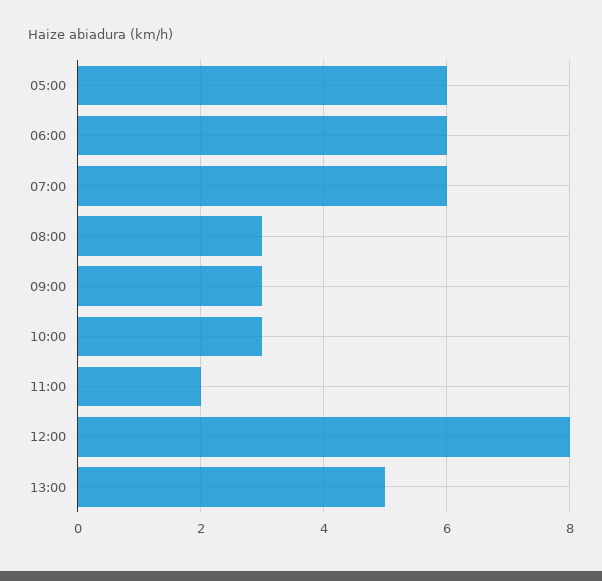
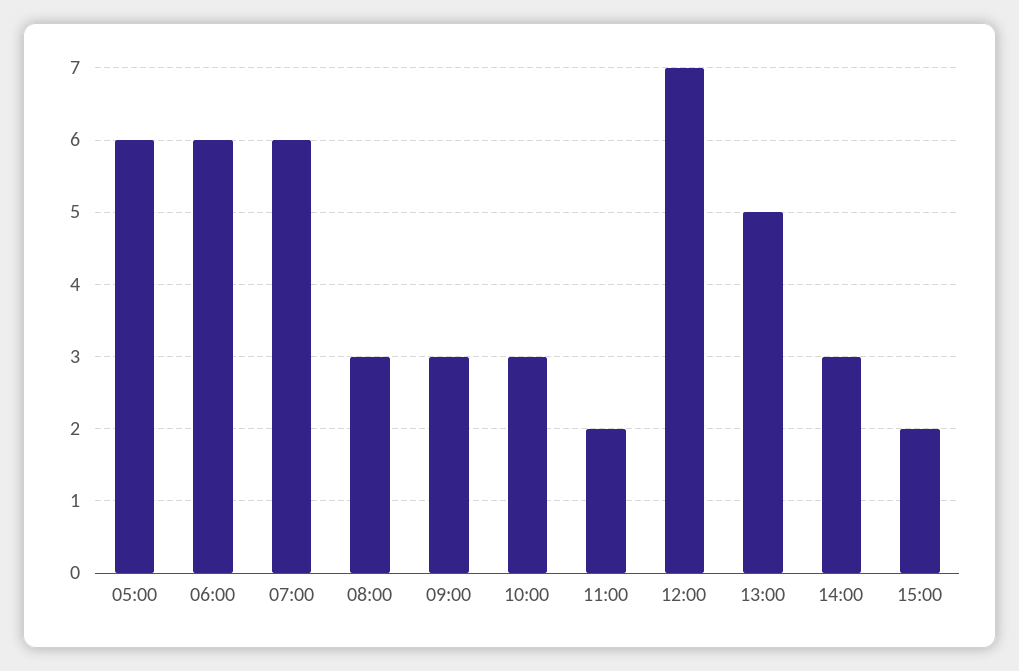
12:00: 8 -> 7
14:00: none -> 3
15:00: none -> 2

